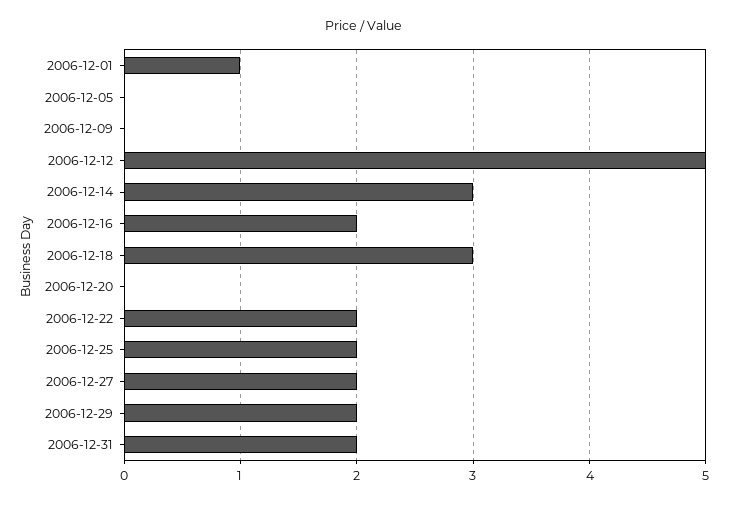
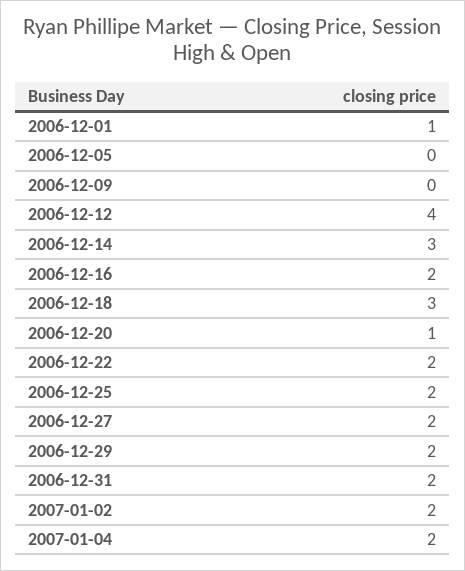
2006-12-12: 5 -> 4
2006-12-20: 0 -> 1
2007-01-02: none -> 2
2007-01-04: none -> 2

